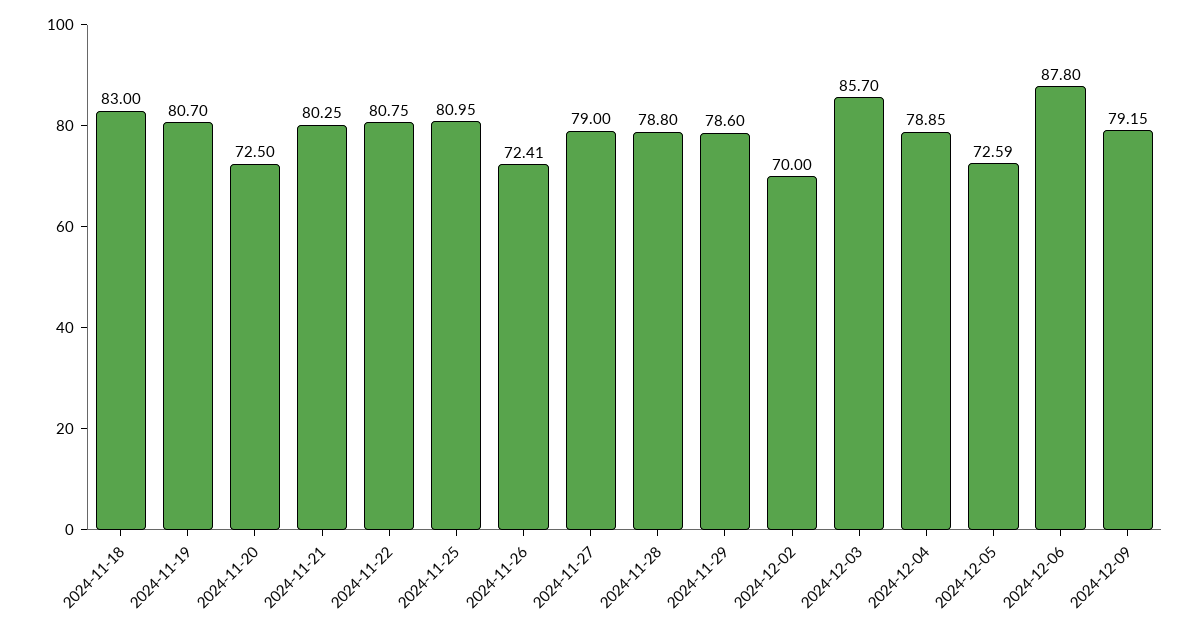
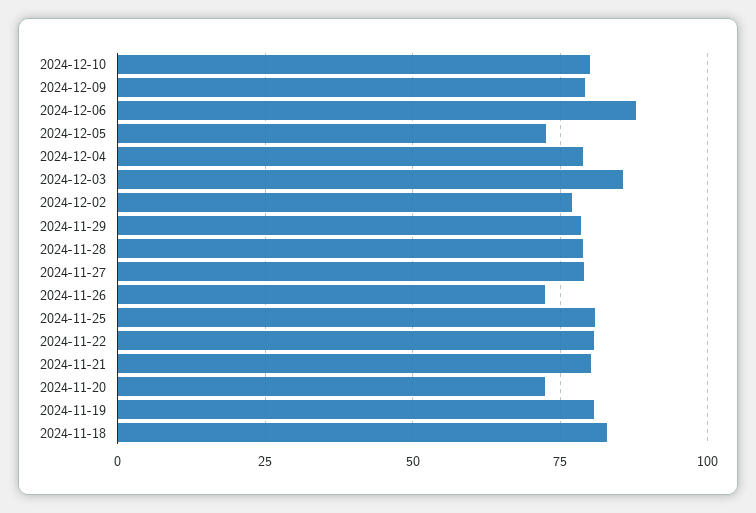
2024-12-02: 70 -> 77.5
2024-12-10: none -> 80

